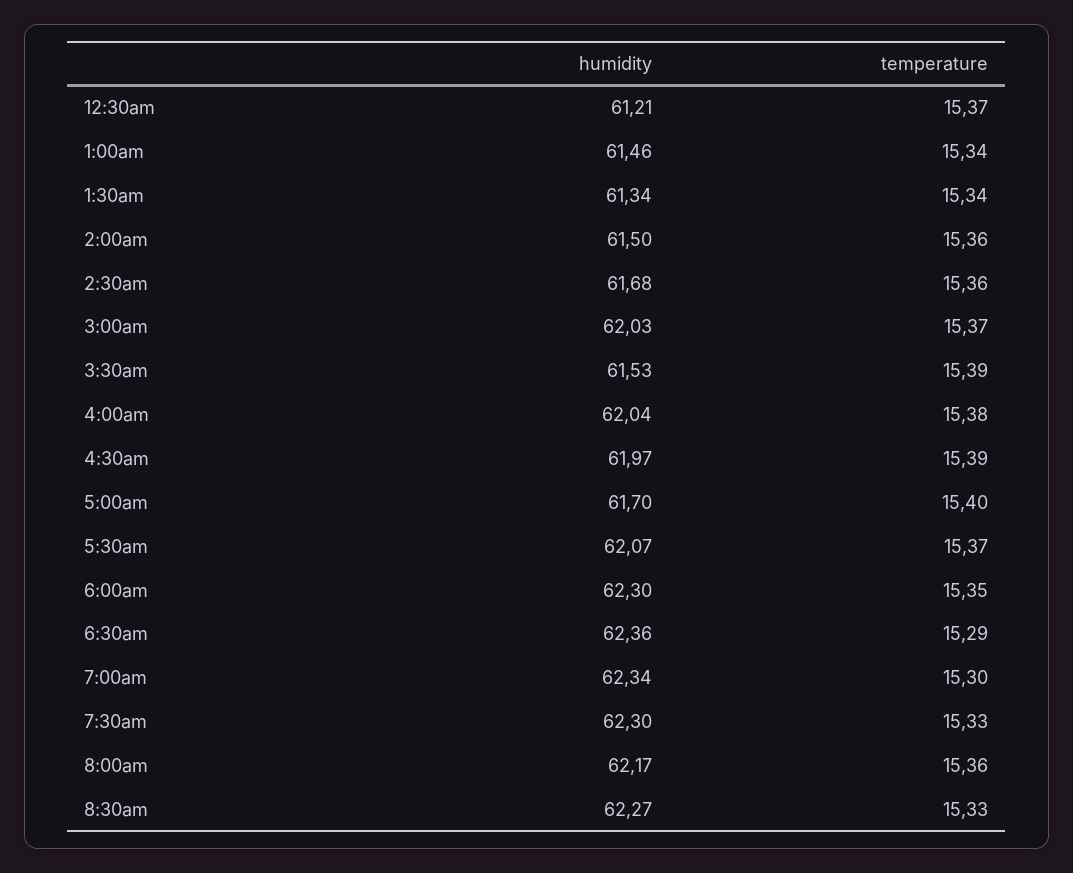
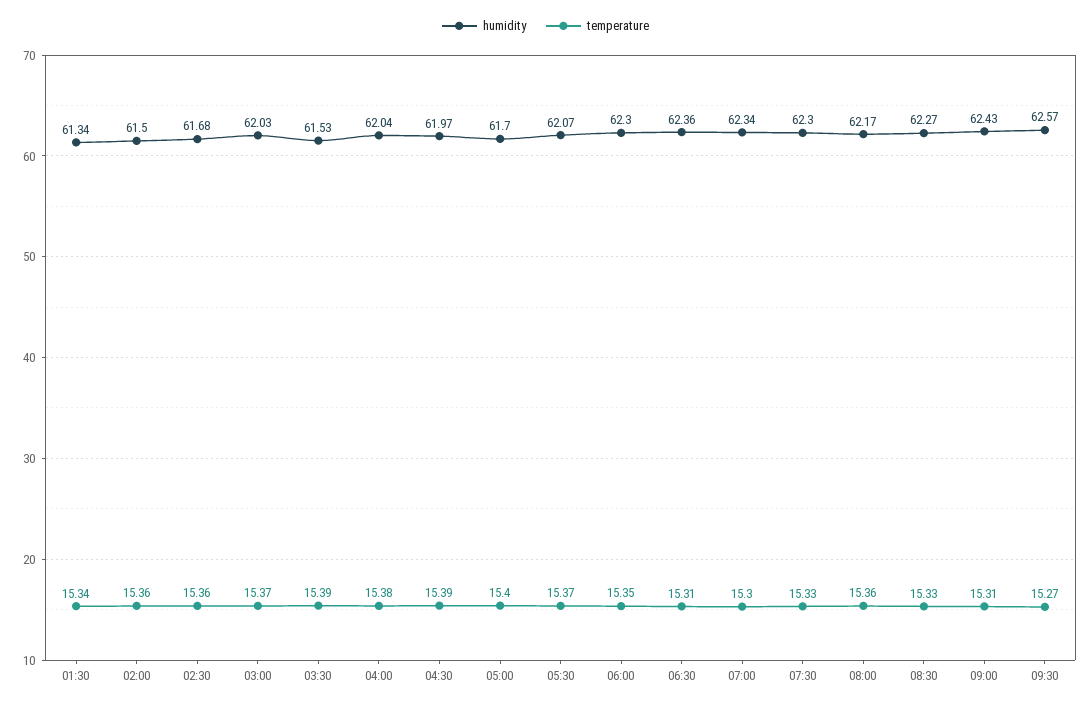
humidity, 12:30am: 61.21 -> none
temperature, 12:30am: 15.37 -> none
humidity, 1:00am: 61.46 -> none
temperature, 1:00am: 15.34 -> none
temperature, 6:30am: 15.29 -> 15.31
humidity, 09:00: none -> 62.43
temperature, 09:00: none -> 15.31
humidity, 09:30: none -> 62.57
temperature, 09:30: none -> 15.27

